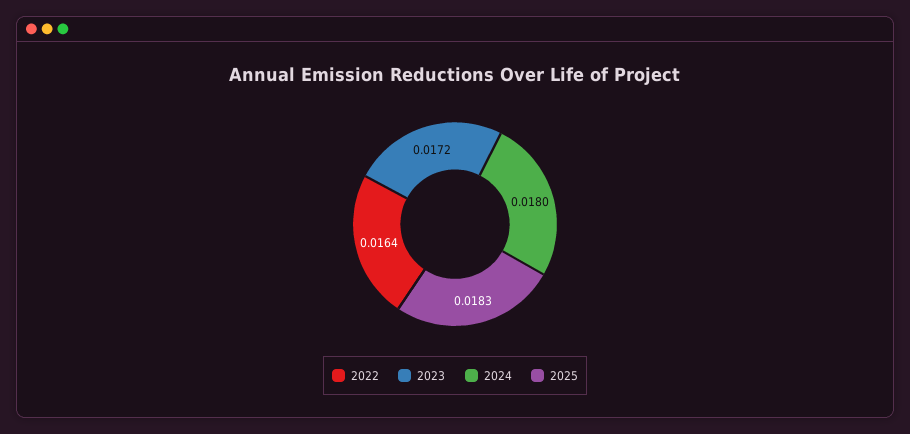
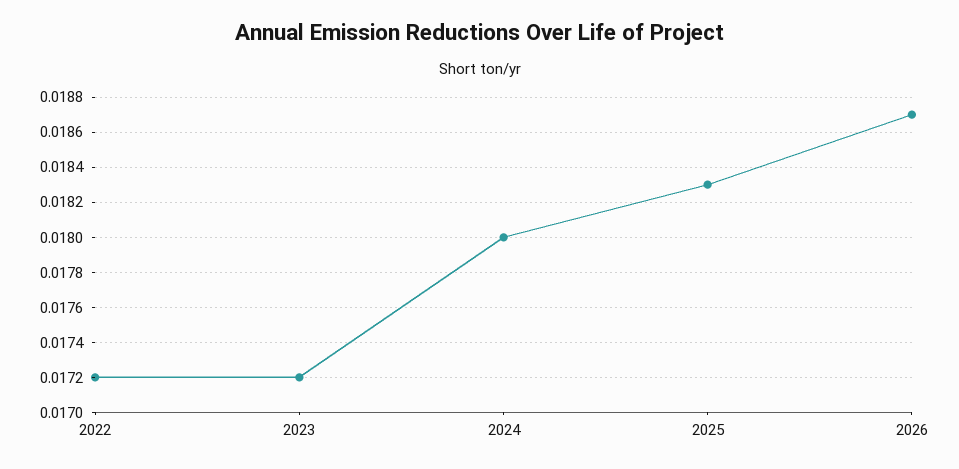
2022: 0.0164 -> 0.0172
2026: none -> 0.0187

